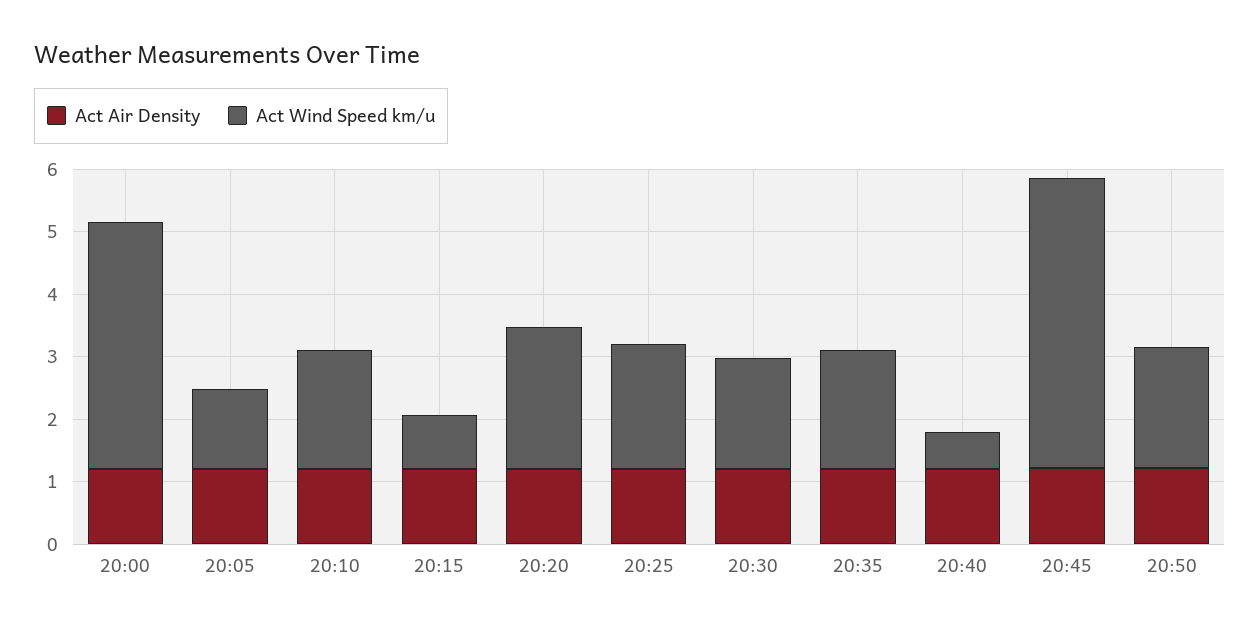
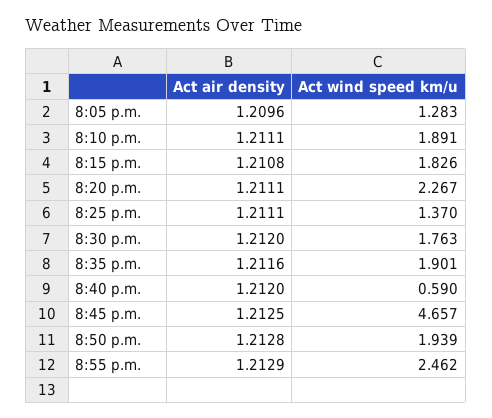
Act Air Density, 20:00: 1.2 -> none
Act Wind Speed km/u, 20:00: 4 -> none
Act Wind Speed km/u, 20:15: 0.8 -> 1.826
Act Wind Speed km/u, 20:25: 2 -> 1.37
Act Air Density, 8:55 p.m.: none -> 1.2129
Act Wind Speed km/u, 8:55 p.m.: none -> 2.462

